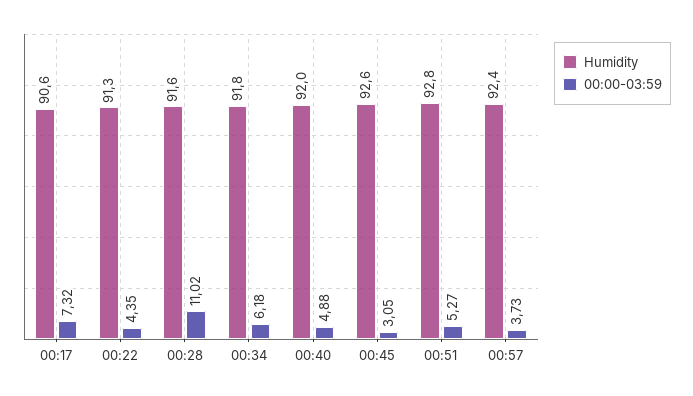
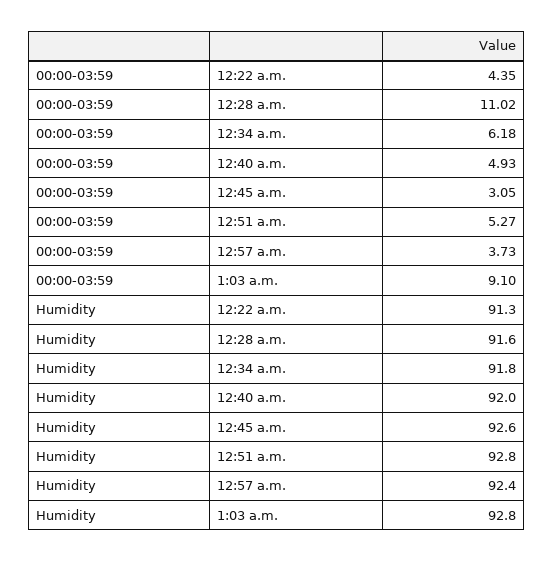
Humidity, 00:17: 90.6 -> none
00:00-03:59, 00:17: 7.32 -> none
00:00-03:59, 00:40: 4.88 -> 4.93
00:00-03:59, 1:03 a.m.: none -> 9.1
Humidity, 1:03 a.m.: none -> 92.8

